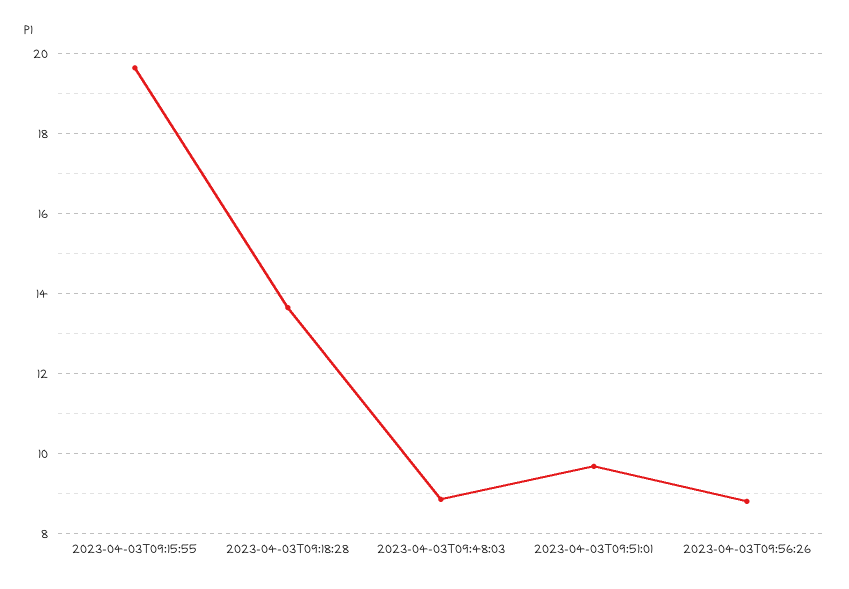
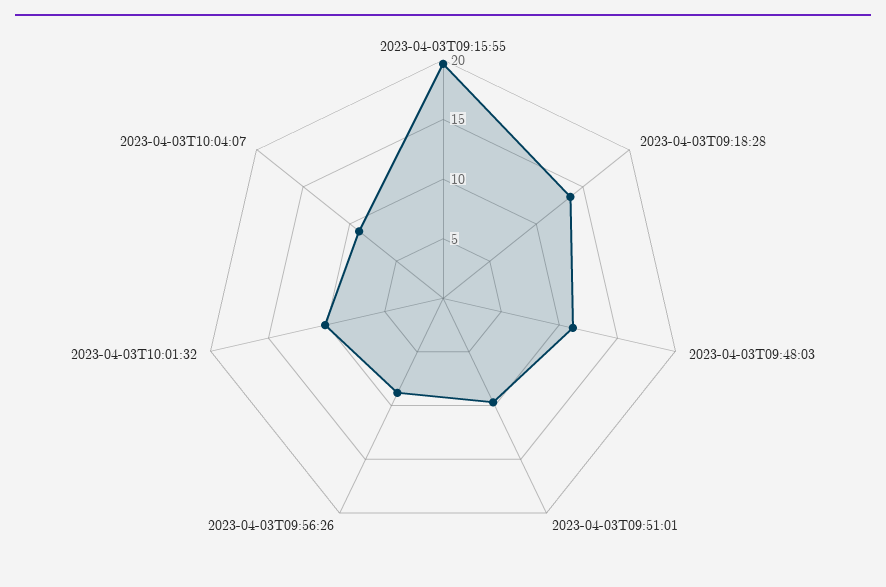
2023-04-03T09:48:03: 8.8 -> 11
2023-04-03T10:01:32: none -> 10
2023-04-03T10:04:07: none -> 9

